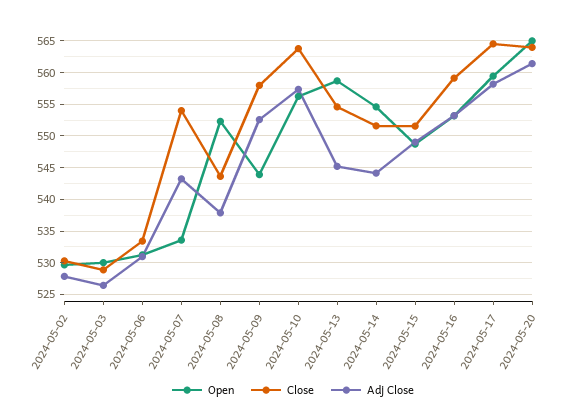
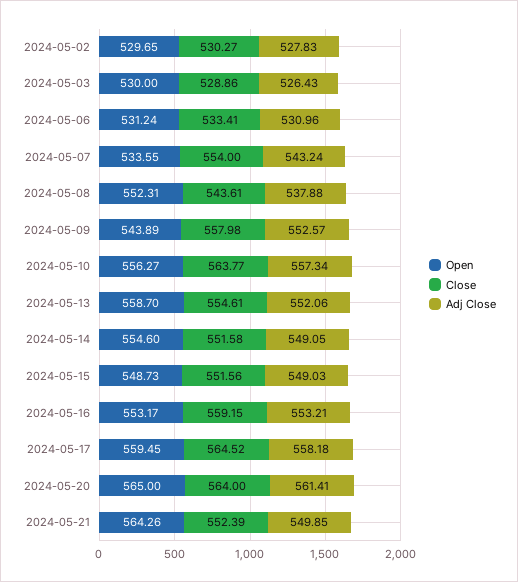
Adj Close, 2024-05-13: 545 -> 552.06
Adj Close, 2024-05-14: 544 -> 549.05
Open, 2024-05-21: none -> 564.26
Close, 2024-05-21: none -> 552.39
Adj Close, 2024-05-21: none -> 549.85

